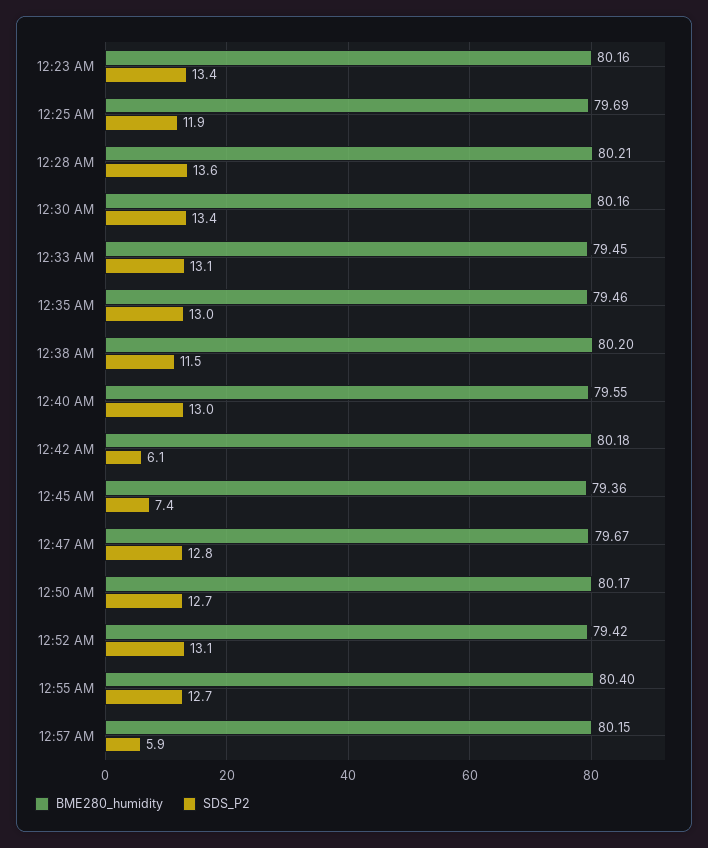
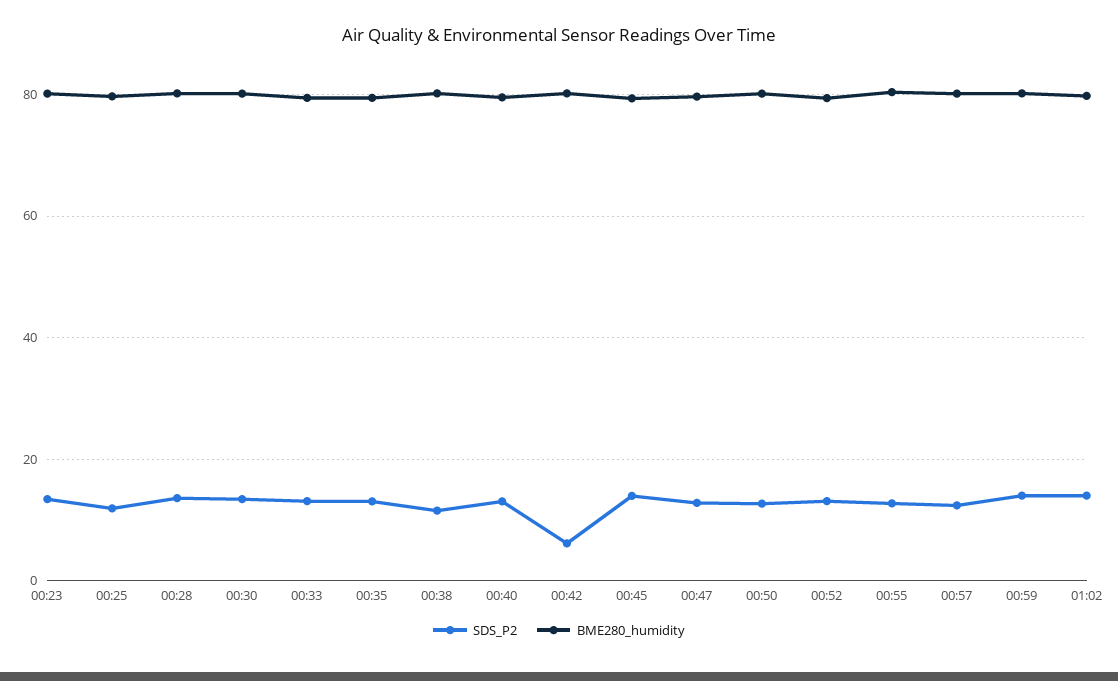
SDS_P2, 12:45 AM: 7.4 -> 14
SDS_P2, 12:57 AM: 5.9 -> 12
SDS_P2, 00:59: none -> 14
BME280_humidity, 00:59: none -> 80
SDS_P2, 01:02: none -> 14
BME280_humidity, 01:02: none -> 80

